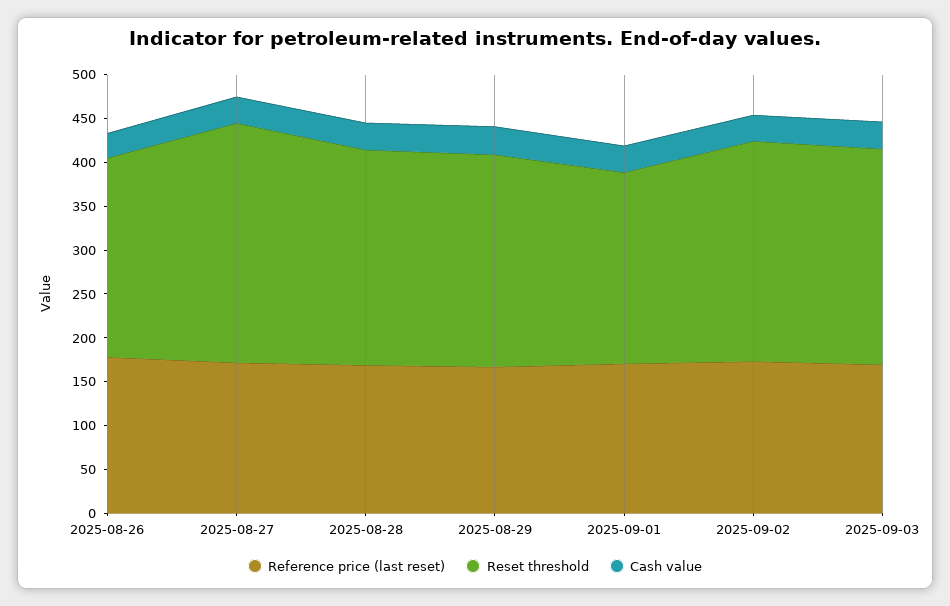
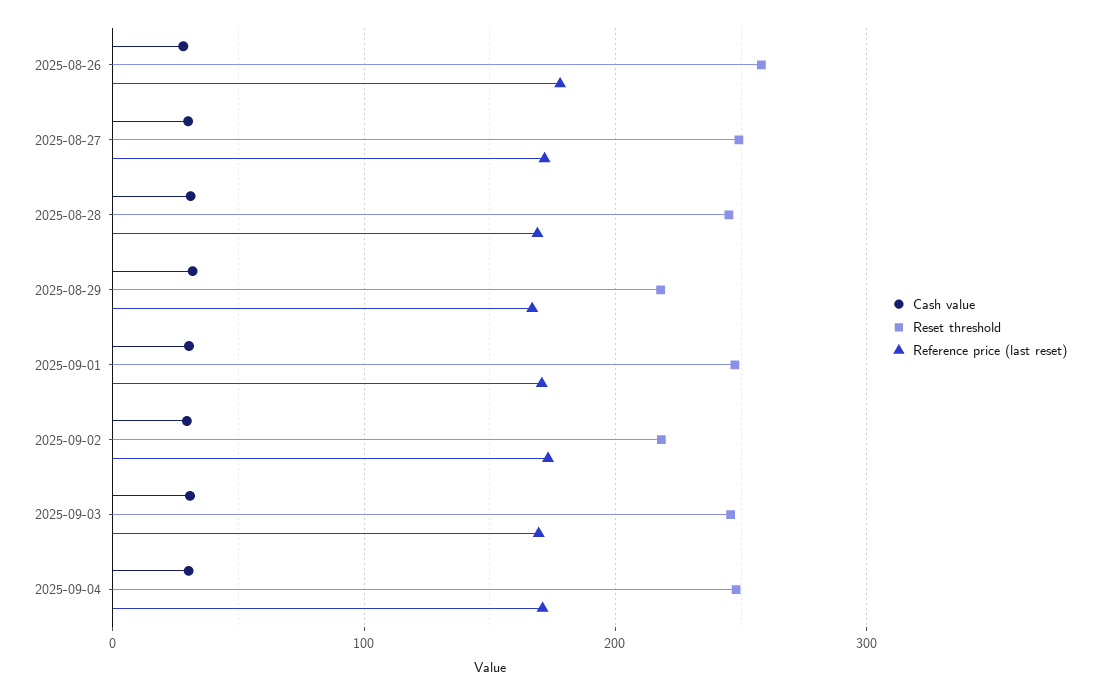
Reset threshold, 2025-08-26: 230 -> 260
Reset threshold, 2025-08-27: 270 -> 250
Reset threshold, 2025-08-29: 240 -> 220
Reset threshold, 2025-09-01: 220 -> 250
Reset threshold, 2025-09-02: 250 -> 220
Cash value, 2025-09-04: none -> 30
Reset threshold, 2025-09-04: none -> 250
Reference price (last reset), 2025-09-04: none -> 170

